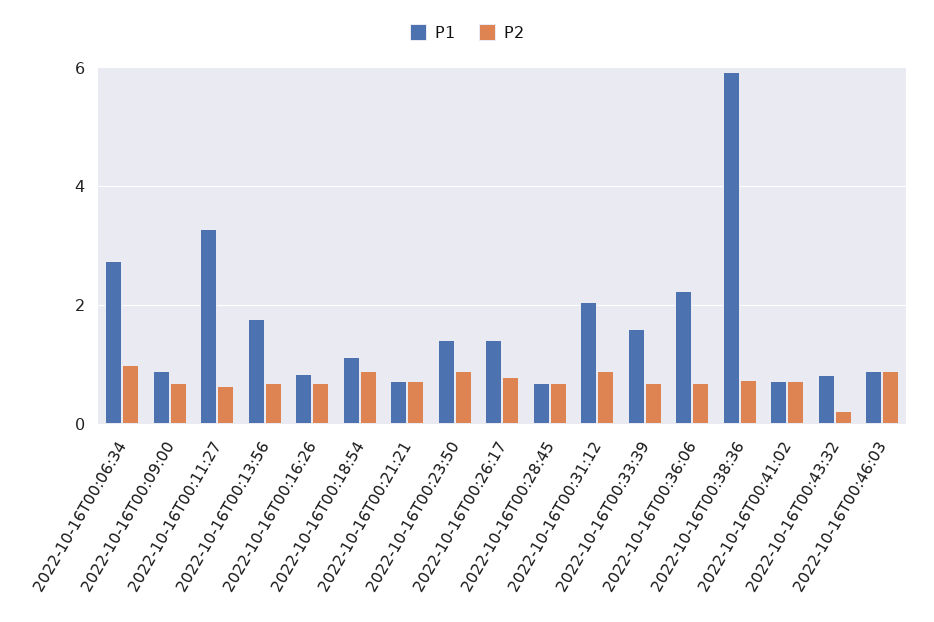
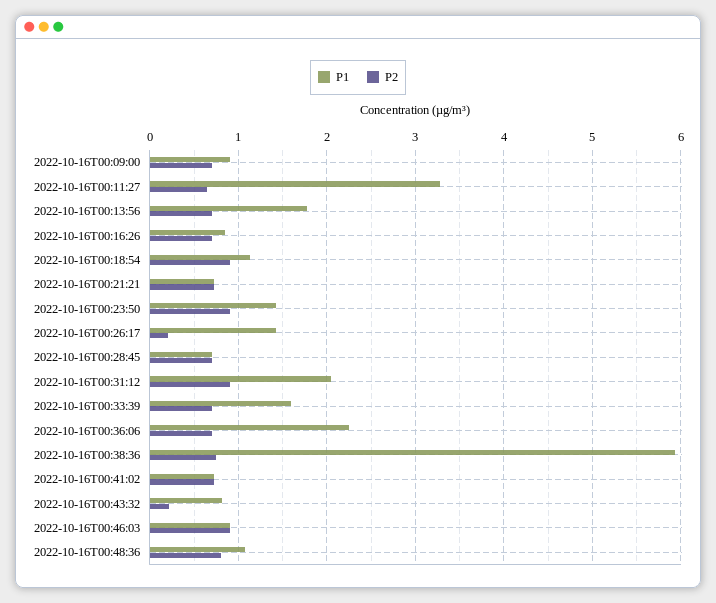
P1, 2022-10-16T00:06:34: 2.8 -> none
P2, 2022-10-16T00:06:34: 1 -> none
P2, 2022-10-16T00:26:17: 0.8 -> 0.2
P1, 2022-10-16T00:48:36: none -> 1.1
P2, 2022-10-16T00:48:36: none -> 0.8

